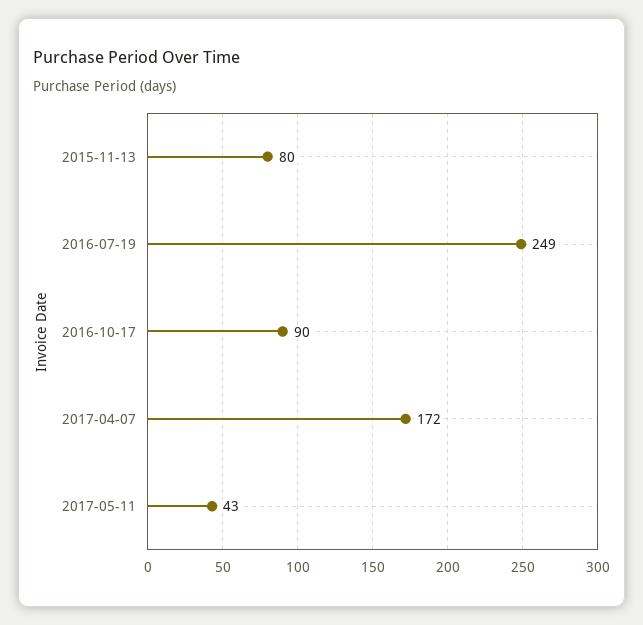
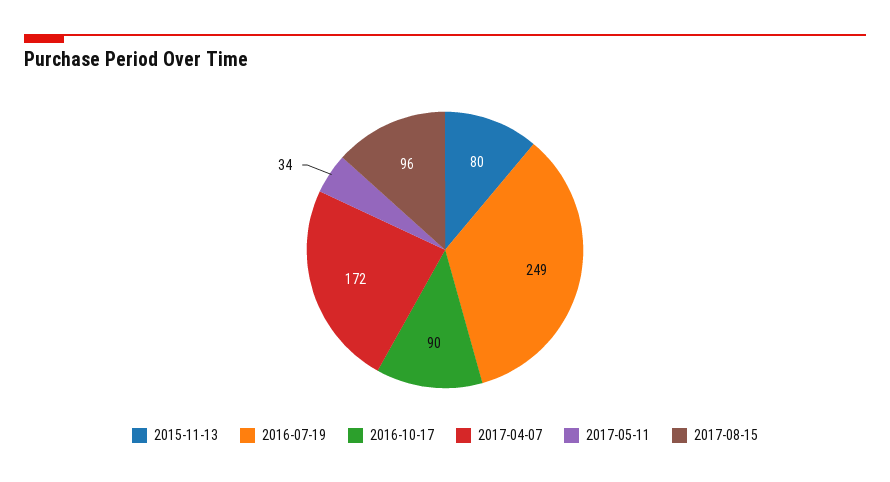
2017-05-11: 43 -> 34
2017-08-15: none -> 96

